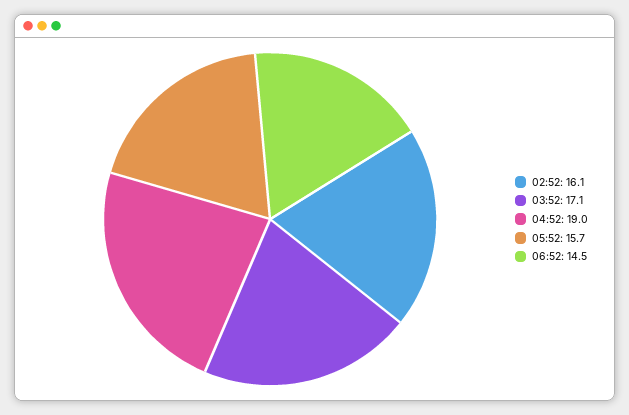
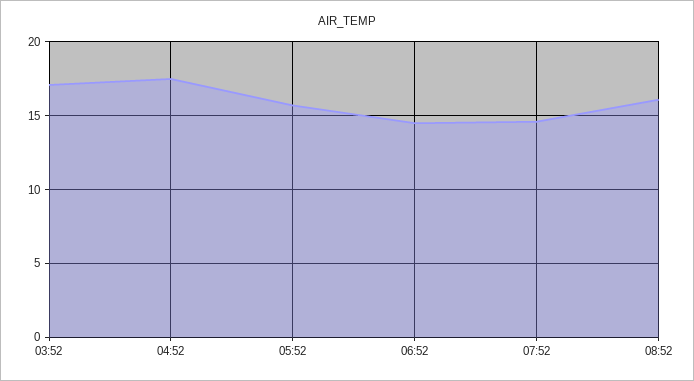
02:52: 16.1 -> none
04:52: 19 -> 17.5
07:52: none -> 14.5
08:52: none -> 16

